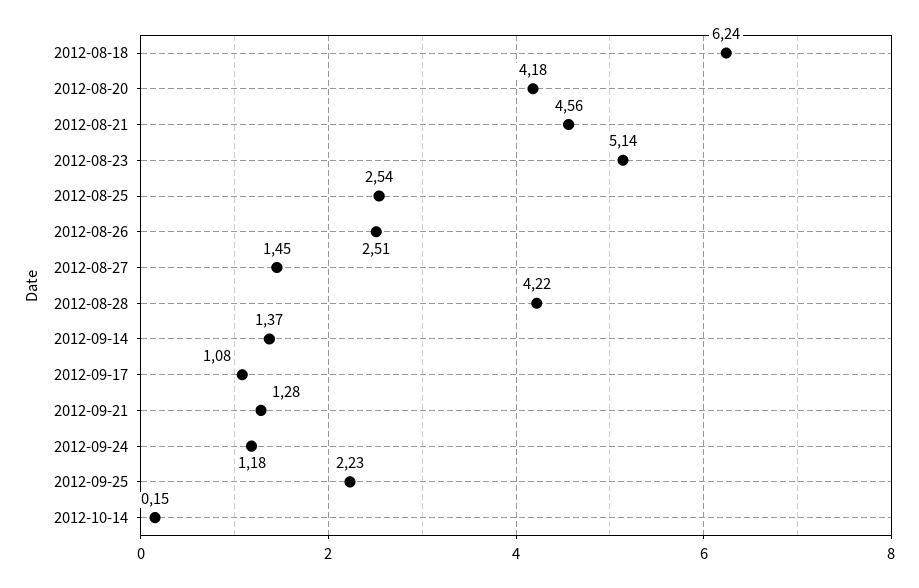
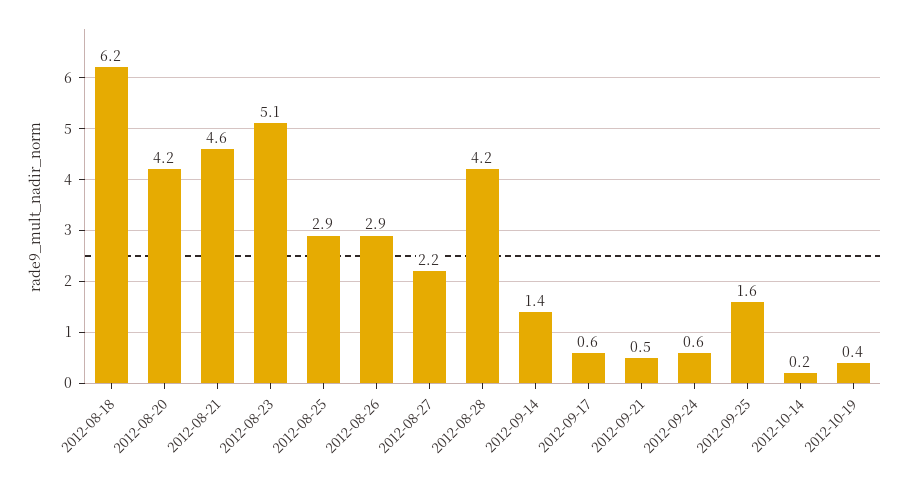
2012-08-25: 2.54 -> 2.9
2012-08-26: 2.51 -> 2.9
2012-08-27: 1.45 -> 2.2
2012-09-17: 1.08 -> 0.6
2012-09-21: 1.28 -> 0.5
2012-09-24: 1.18 -> 0.6
2012-09-25: 2.23 -> 1.6
2012-10-19: none -> 0.4

